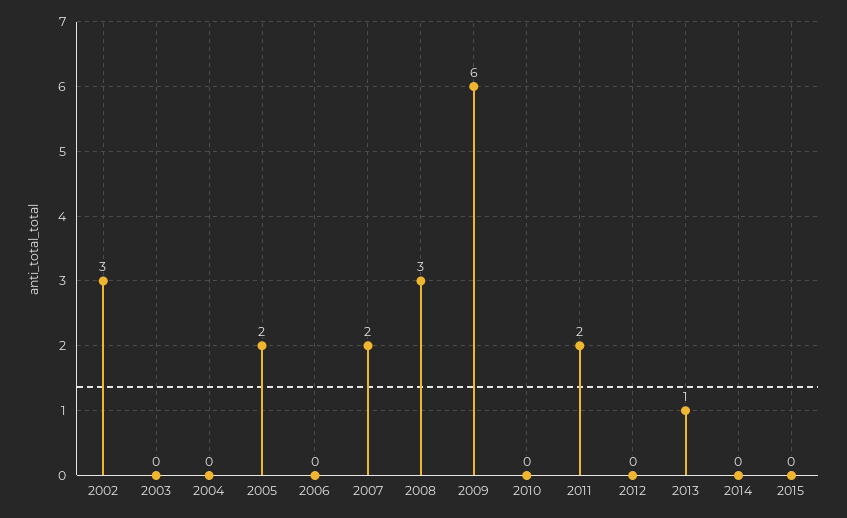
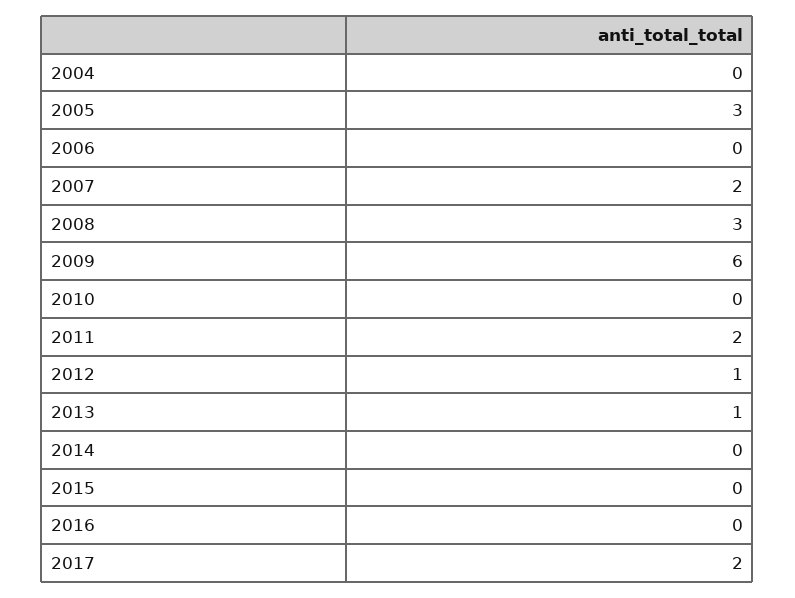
2002: 3 -> none
2003: 0 -> none
2005: 2 -> 3
2012: 0 -> 1
2016: none -> 0
2017: none -> 2

